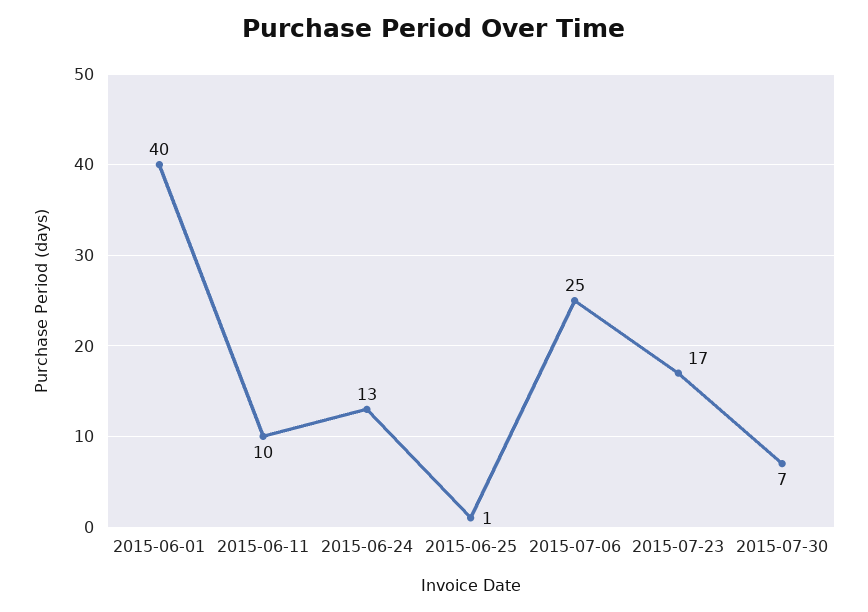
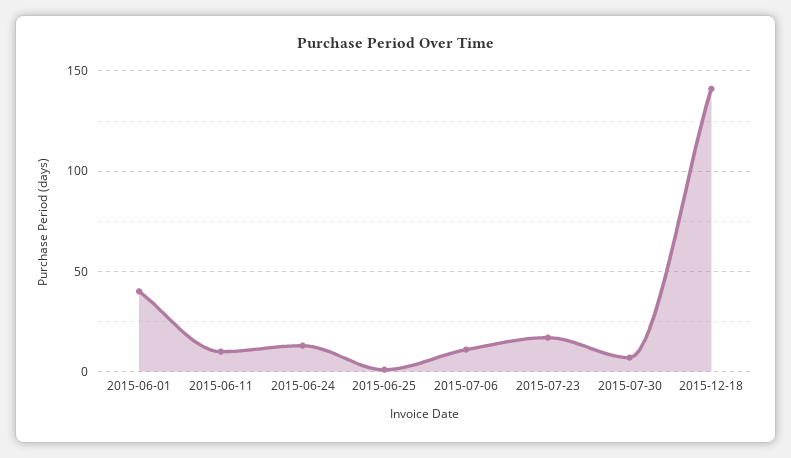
2015-07-06: 25 -> 10
2015-12-18: none -> 140

